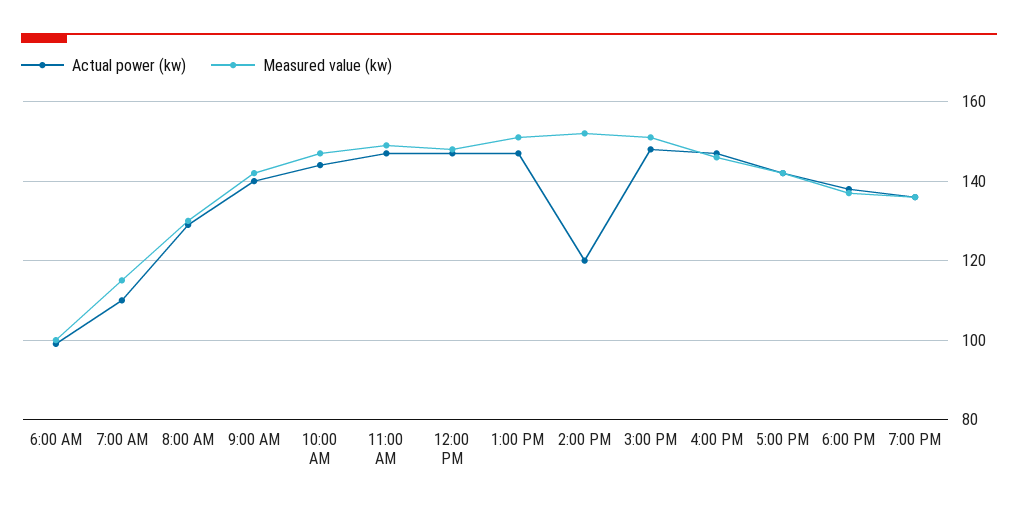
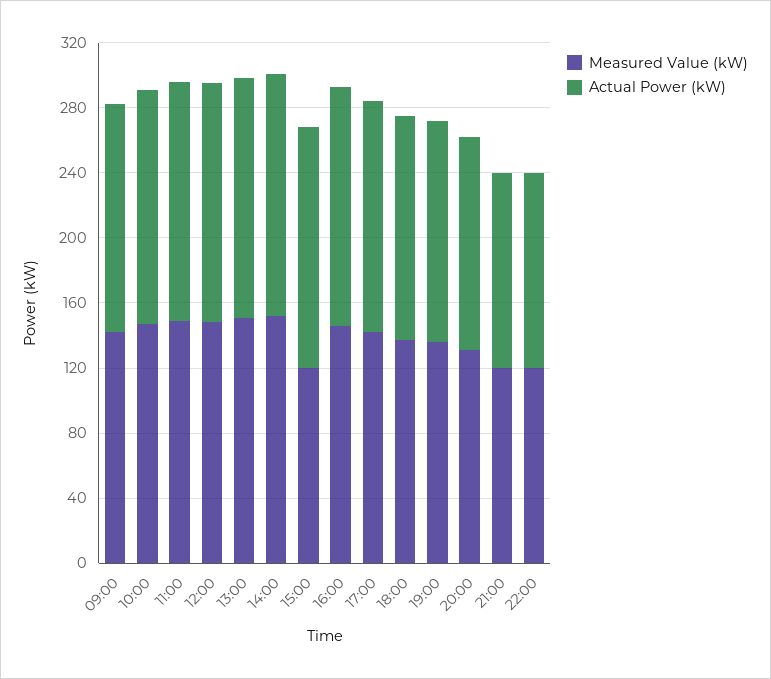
Actual power (kw), 6:00 AM: 100 -> none
Measured value (kw), 6:00 AM: 100 -> none
Actual power (kw), 7:00 AM: 110 -> none
Measured value (kw), 7:00 AM: 115 -> none
Actual power (kw), 8:00 AM: 130 -> none
Measured value (kw), 8:00 AM: 130 -> none
Actual power (kw), 2:00 PM: 120 -> 150
Measured value (kw), 3:00 PM: 150 -> 120
Measured value (kw), 20:00: none -> 130
Actual power (kw), 20:00: none -> 130
Measured value (kw), 21:00: none -> 120
Actual power (kw), 21:00: none -> 120
Measured value (kw), 22:00: none -> 120
Actual power (kw), 22:00: none -> 120

